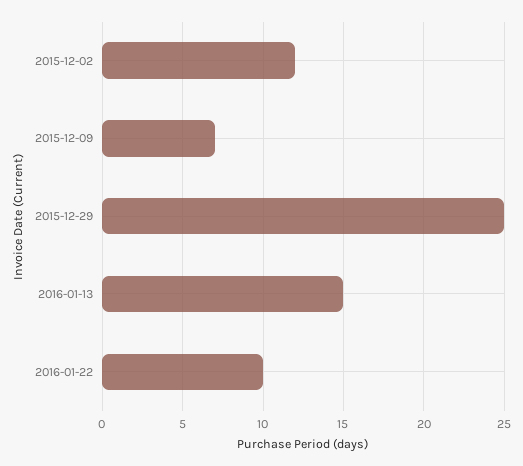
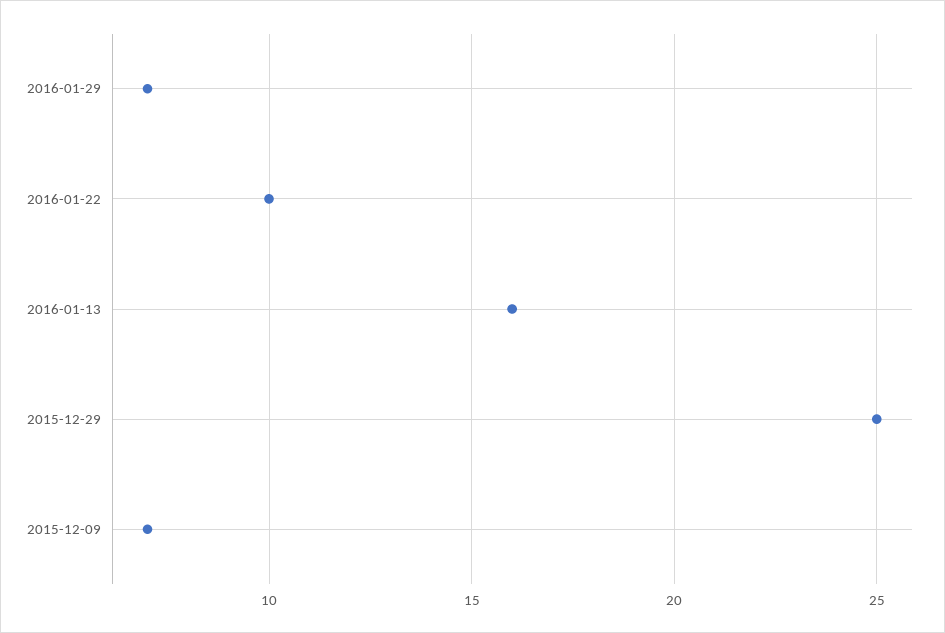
2015-12-02: 12 -> none
2016-01-13: 15 -> 16
2016-01-29: none -> 7

